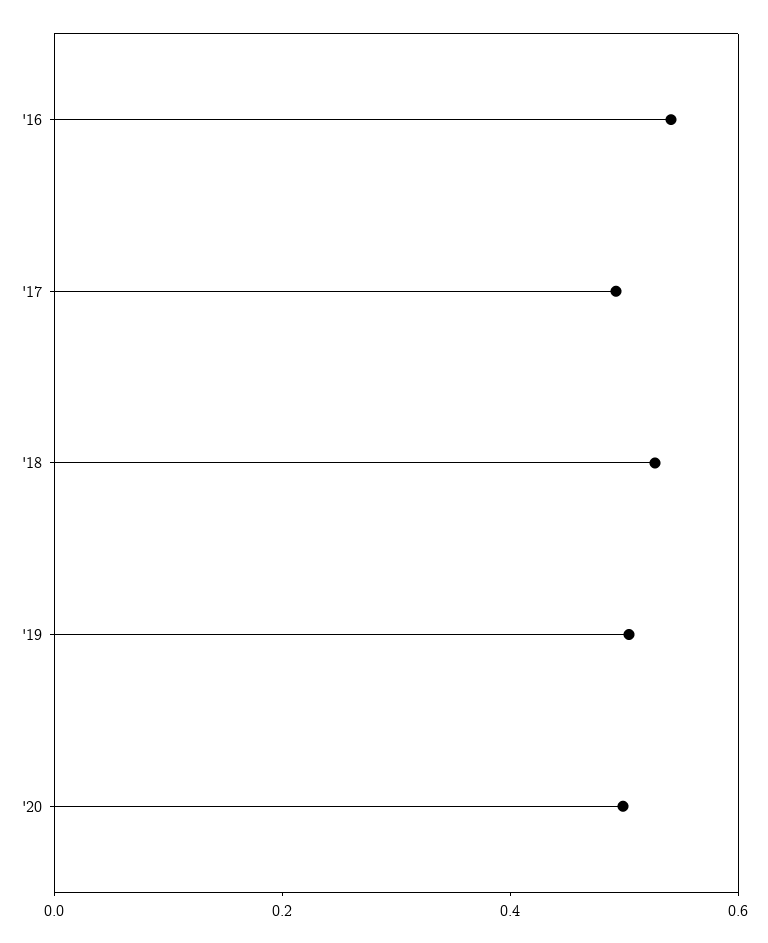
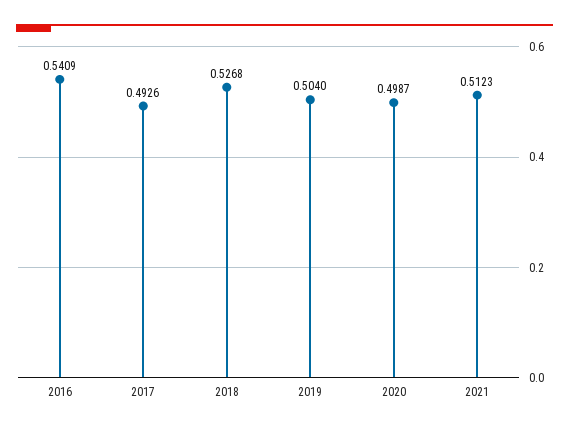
2021: none -> 0.5123

